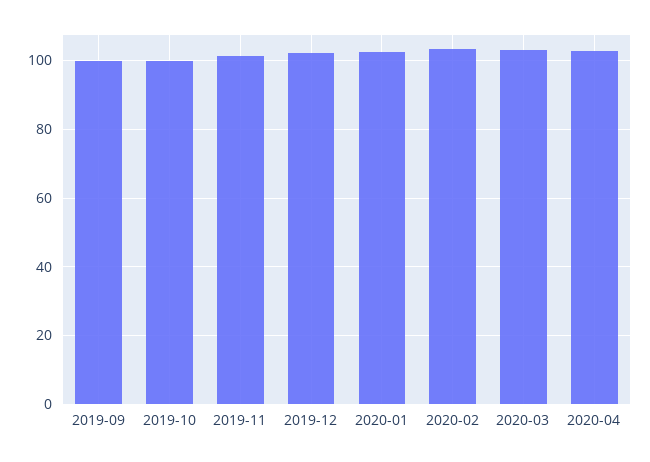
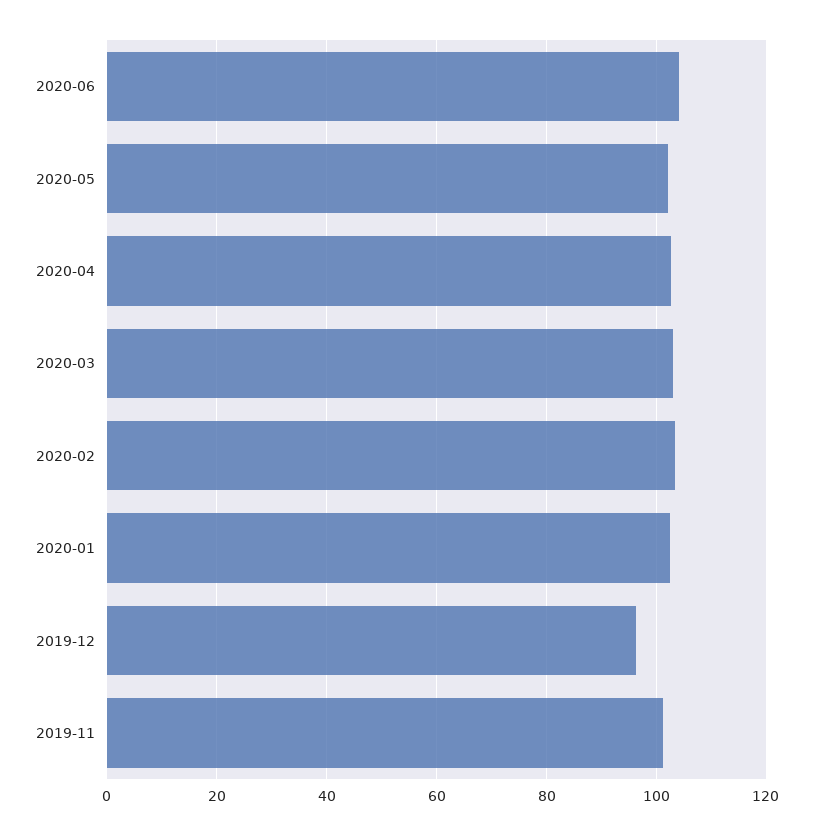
2019-09: 100 -> none
2019-10: 100 -> none
2019-12: 102 -> 96
2020-06: none -> 104
2020-05: none -> 102

